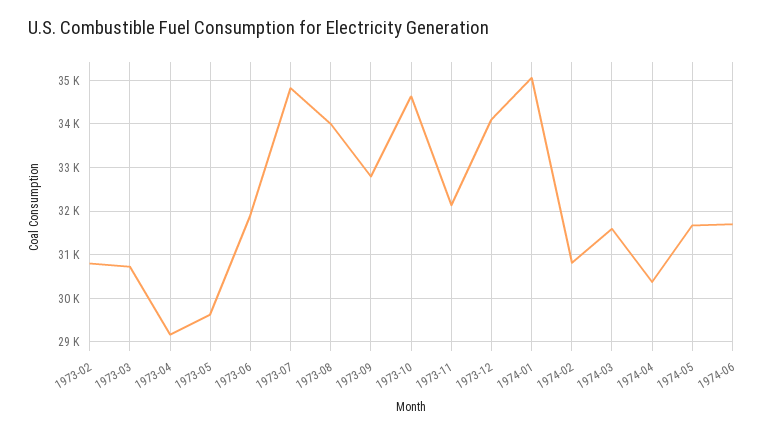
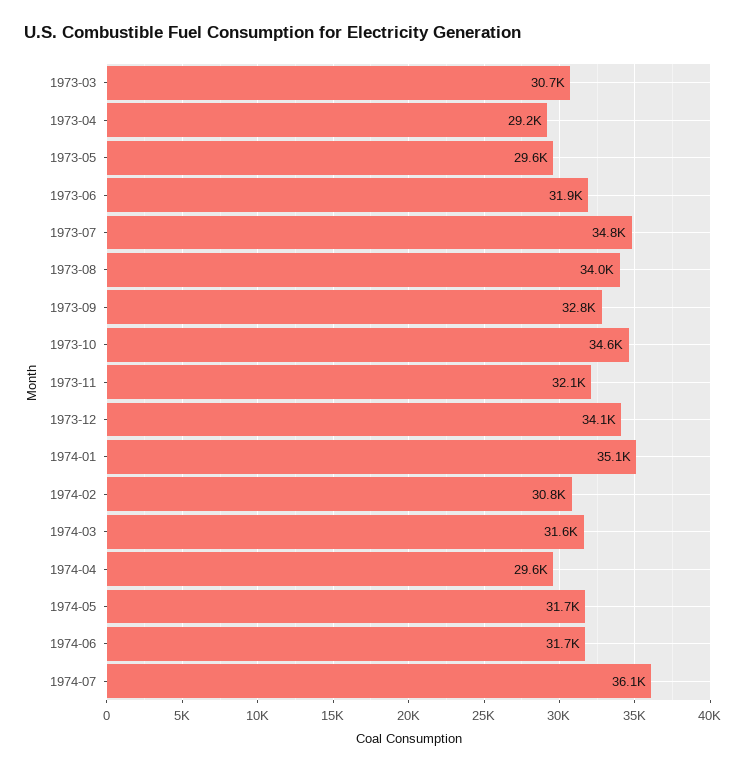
1973-02: 30800 -> none
1974-04: 30400 -> 29600
1974-07: none -> 36100

